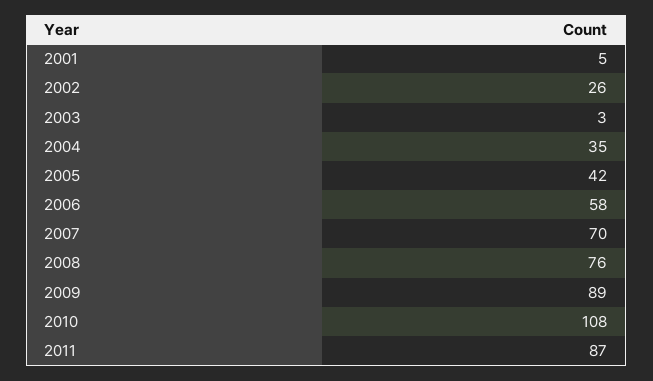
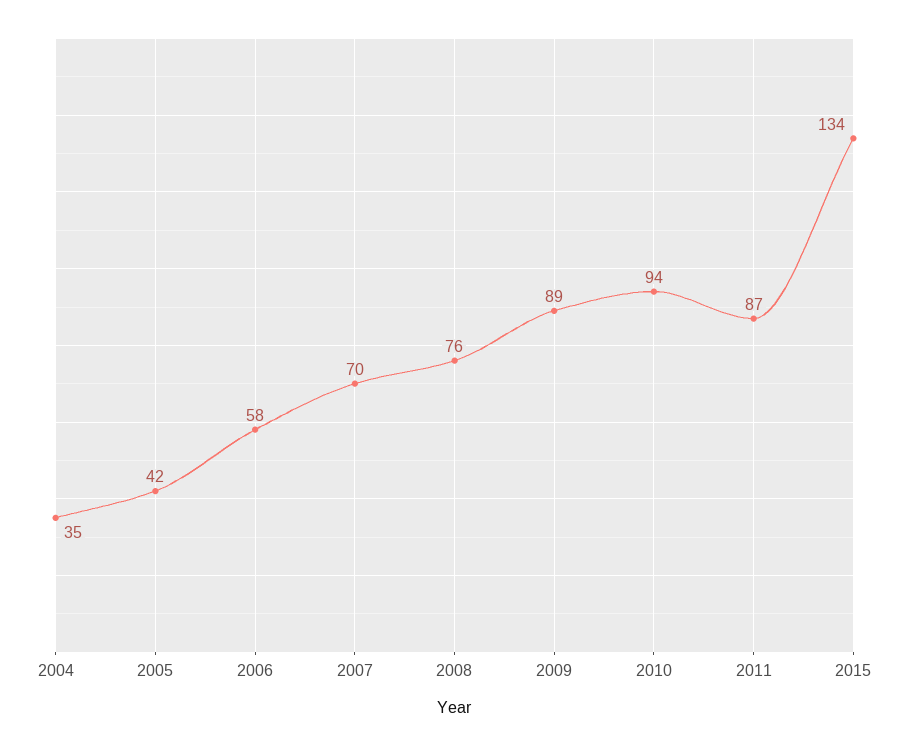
2001: 5 -> none
2002: 26 -> none
2003: 3 -> none
2010: 108 -> 94
2015: none -> 134

